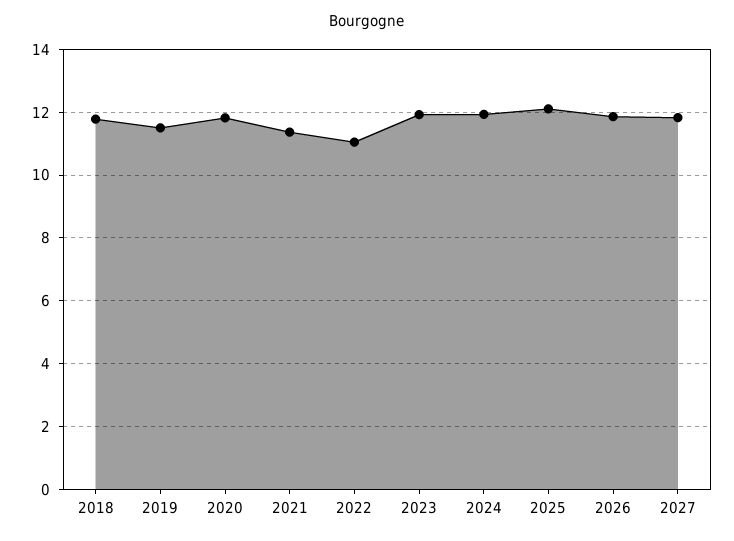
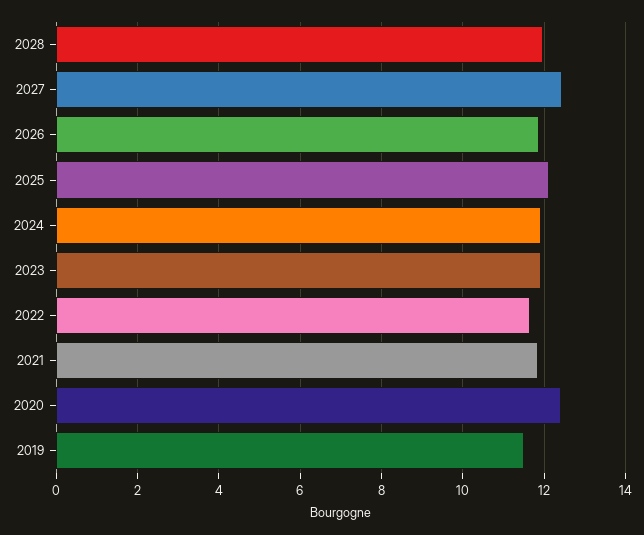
2018: 11.8 -> none
2020: 11.8 -> 12.4
2021: 11.4 -> 11.8
2022: 11 -> 11.6
2027: 11.8 -> 12.4
2028: none -> 12

